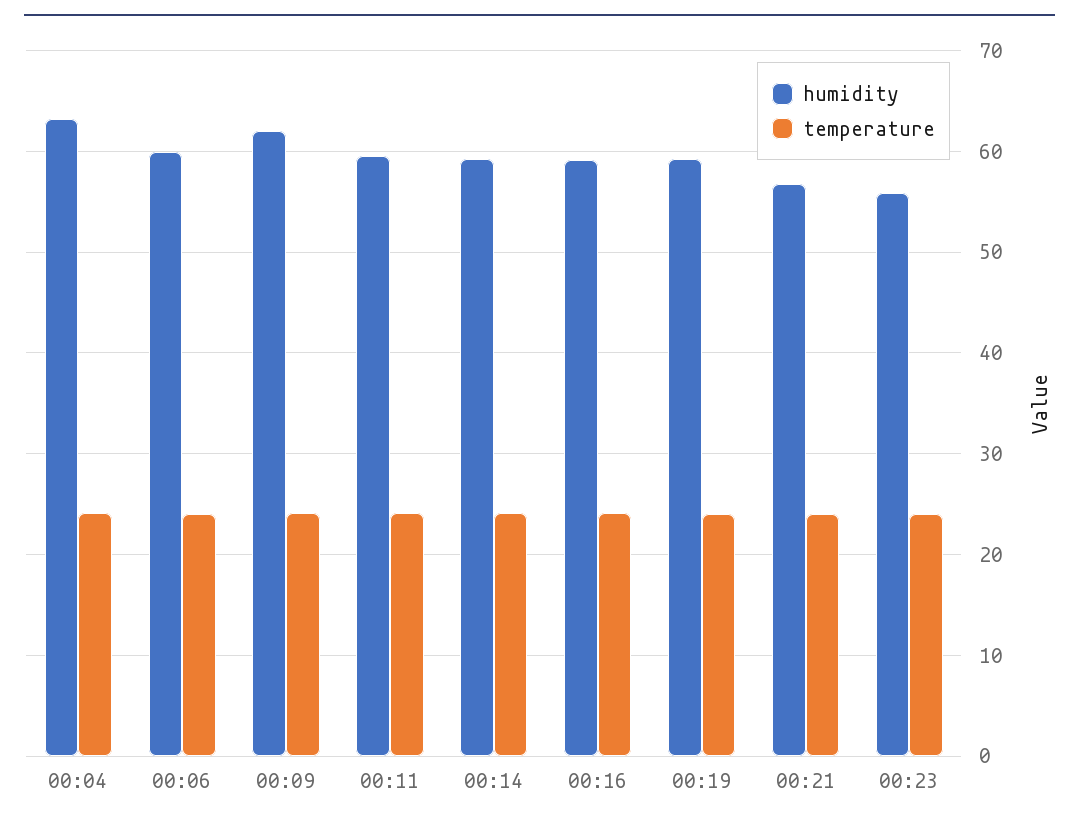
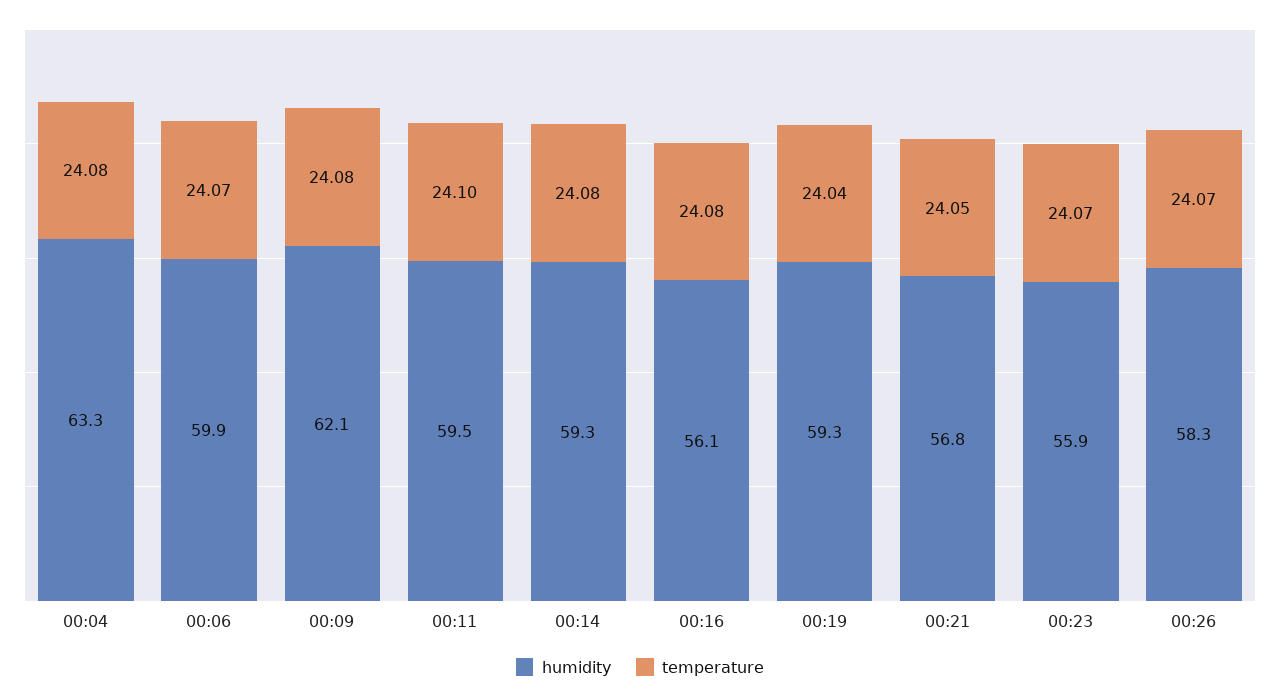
humidity, 00:16: 59 -> 56.1
humidity, 00:26: none -> 58.3
temperature, 00:26: none -> 24.07

